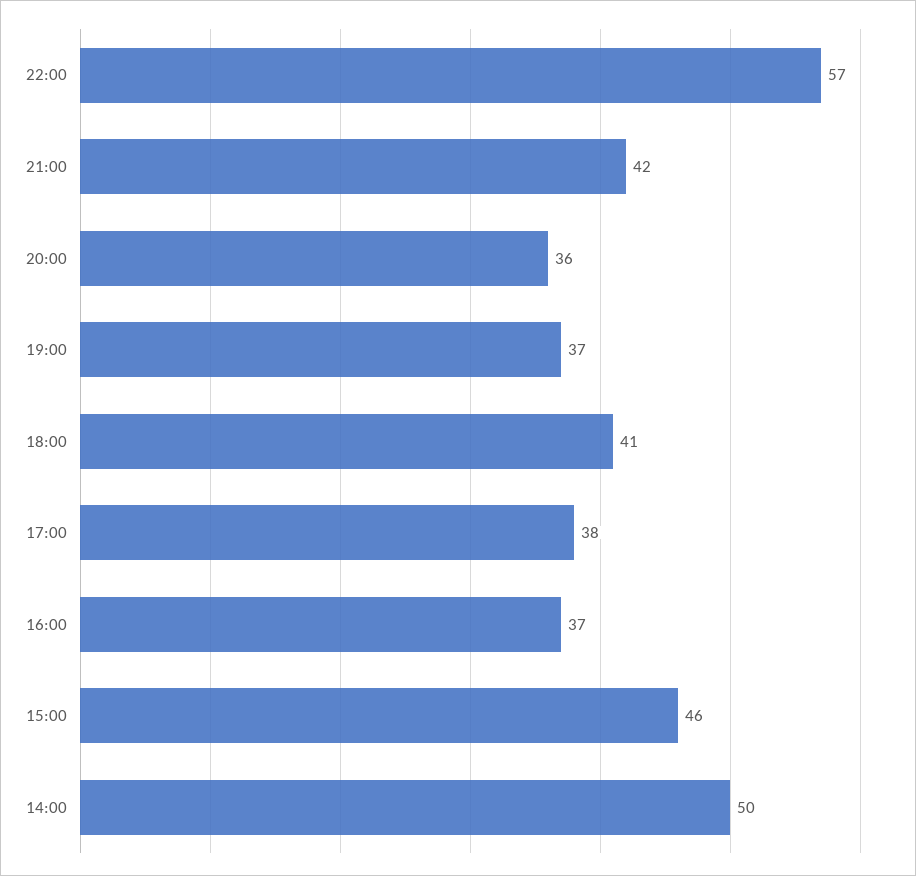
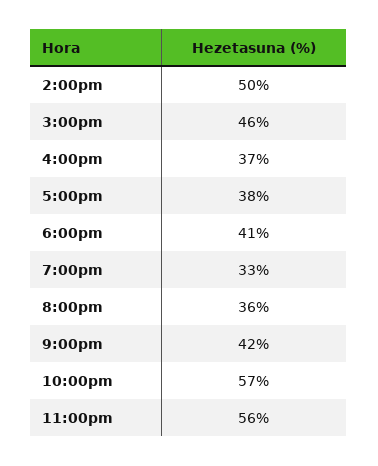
19:00: 37 -> 33
11:00pm: none -> 56

